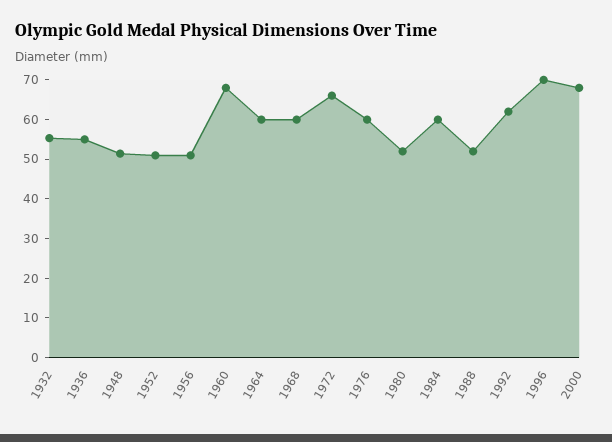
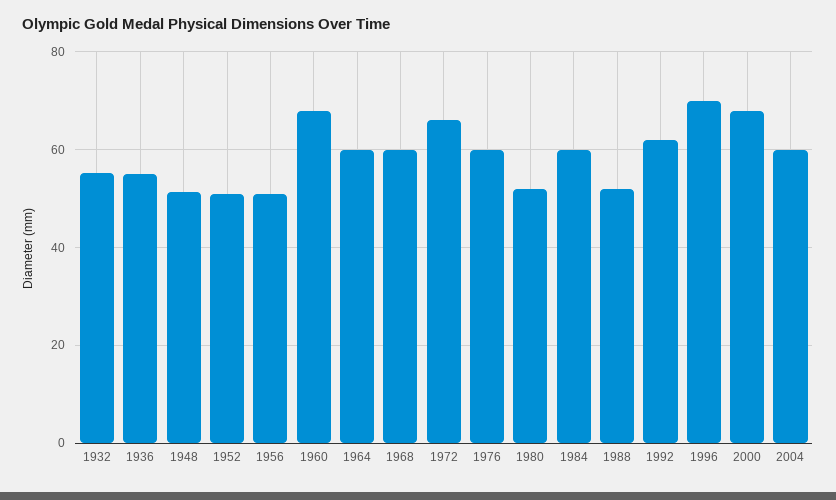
2004: none -> 60

